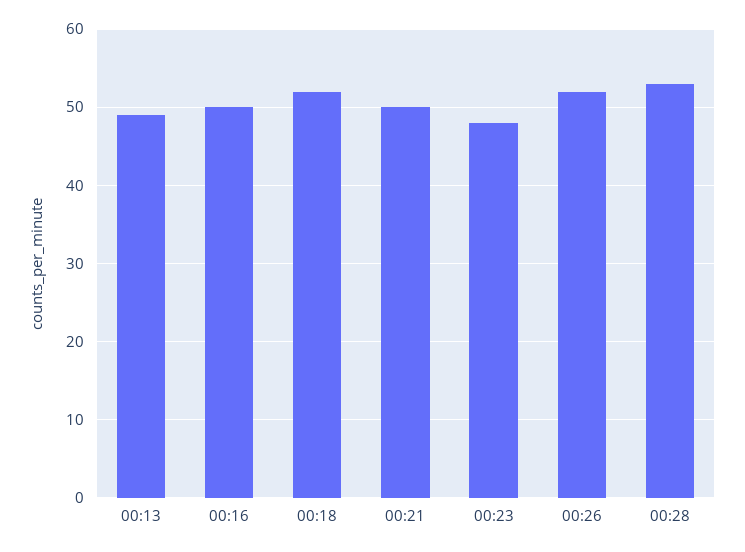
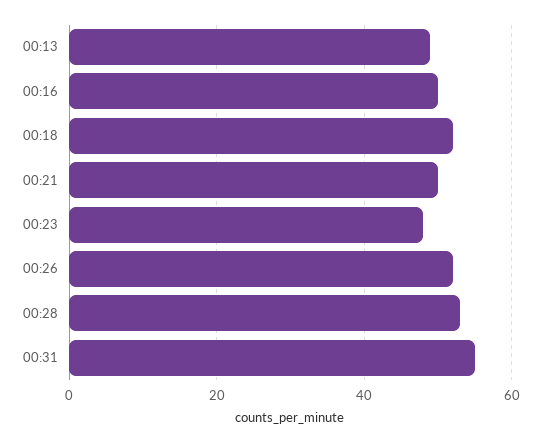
00:31: none -> 55

